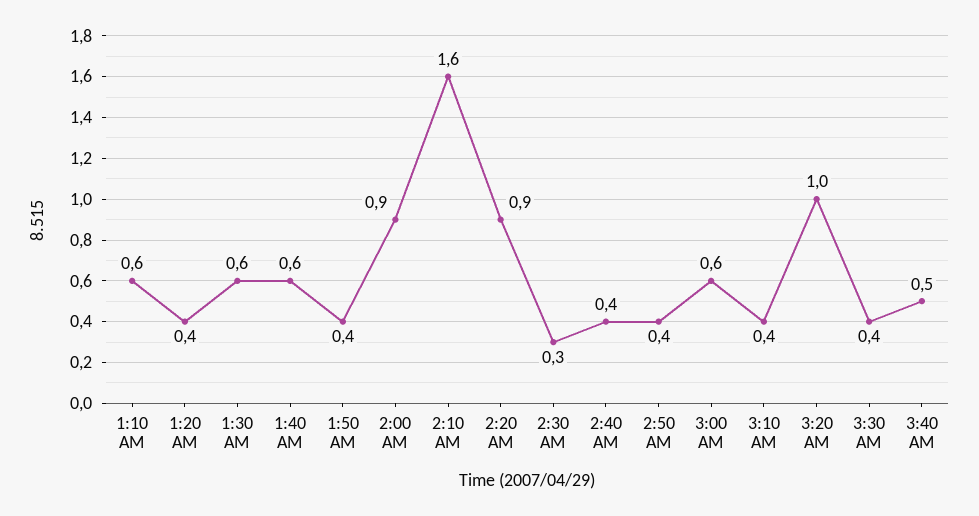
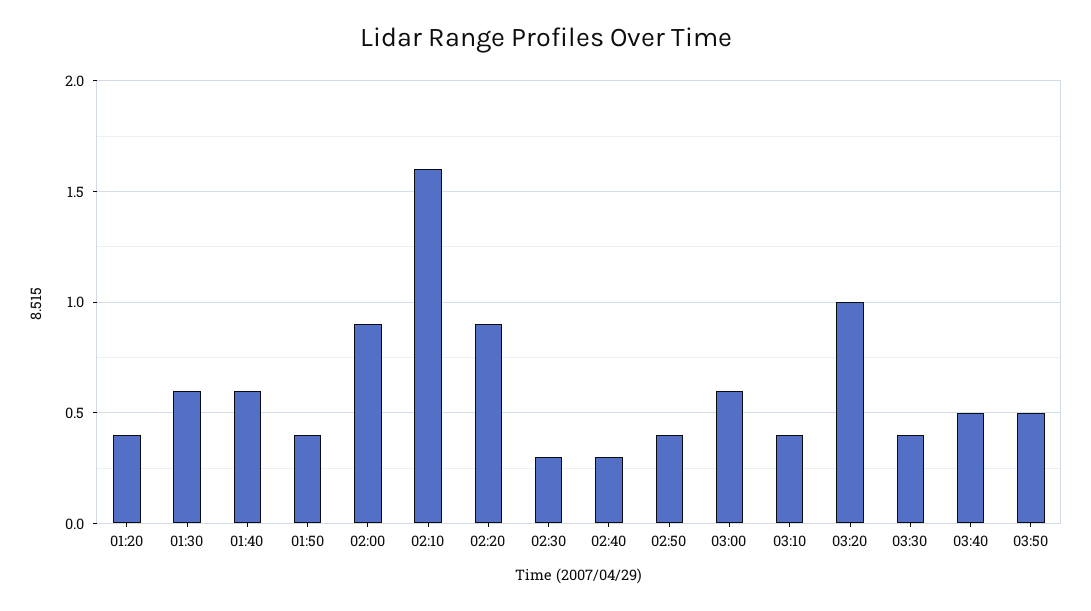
1:10 AM: 0.6 -> none
2:40 AM: 0.4 -> 0.3
03:50: none -> 0.5

